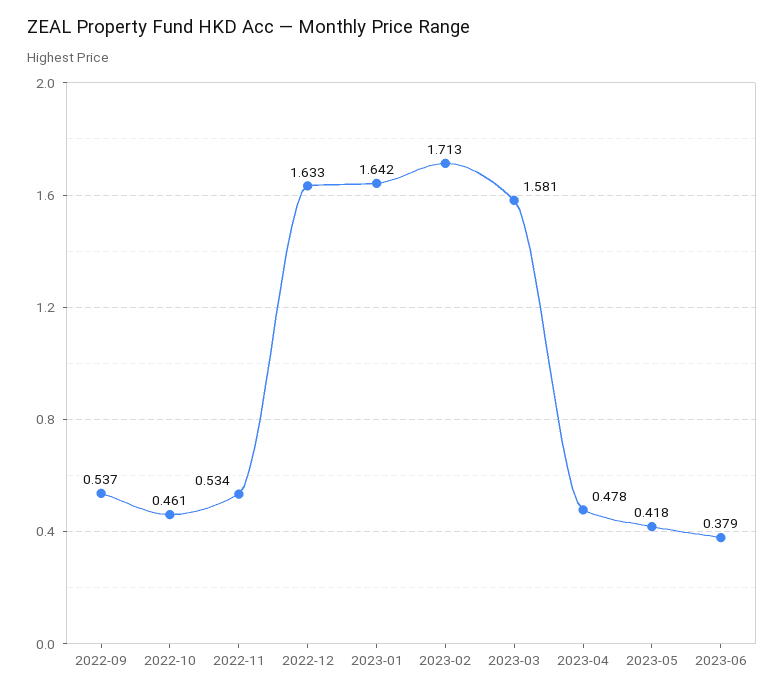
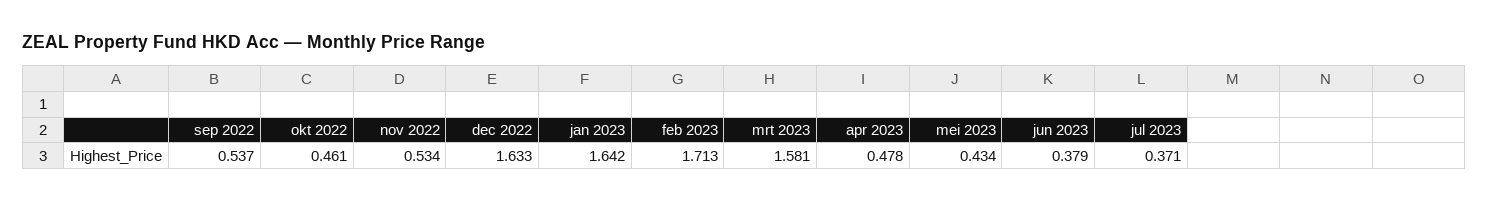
2023-05: 0.418 -> 0.434
jul 2023: none -> 0.371

